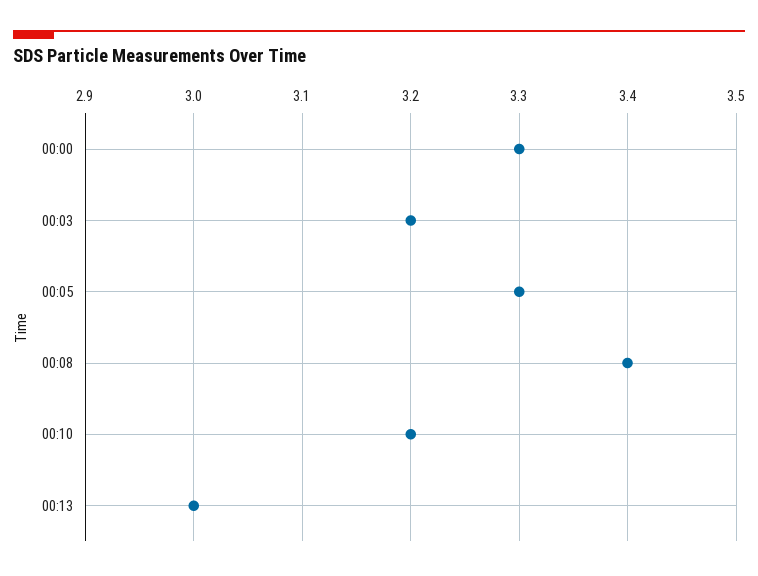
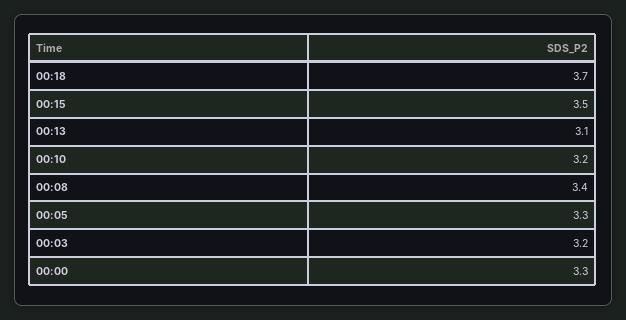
00:13: 3 -> 3.1
00:18: none -> 3.7
00:15: none -> 3.5

